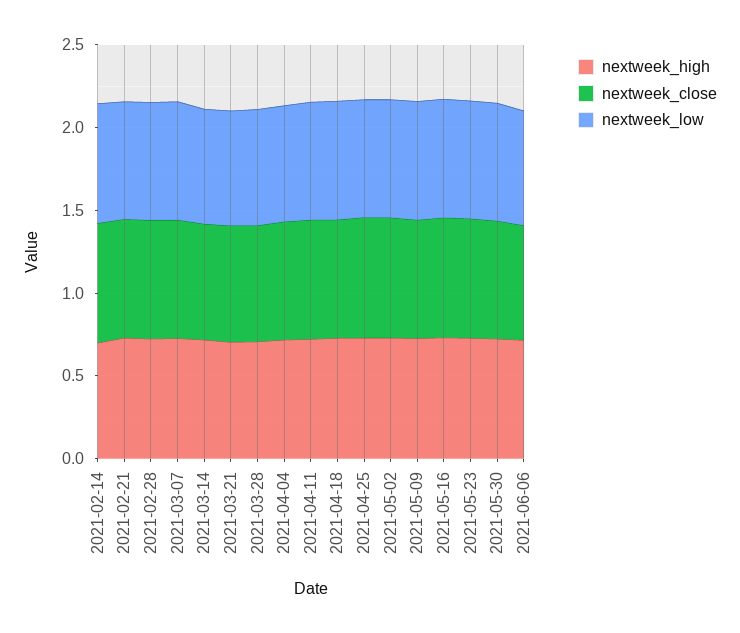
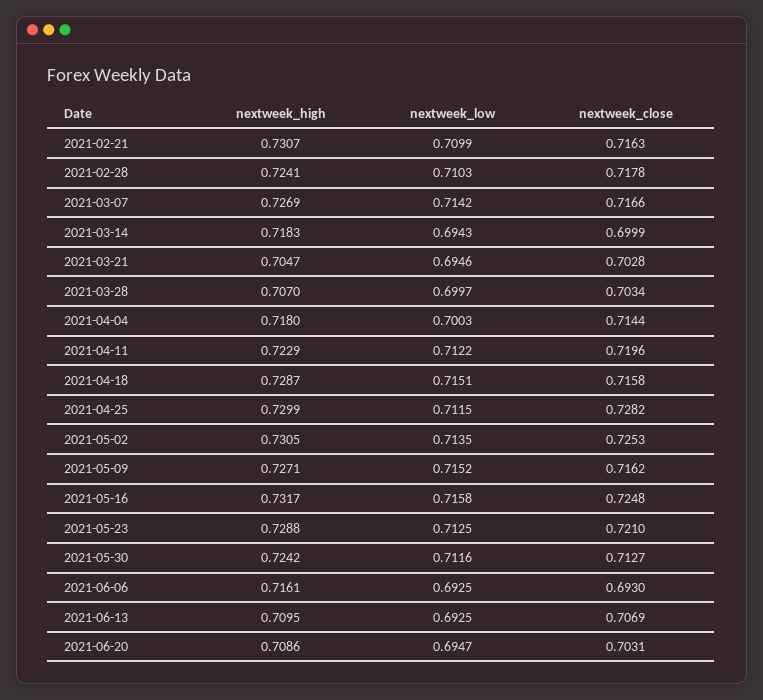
nextweek_high, 2021-02-14: 0.7 -> none
nextweek_close, 2021-02-14: 0.7 -> none
nextweek_low, 2021-02-14: 0.7 -> none
nextweek_high, 2021-06-13: none -> 0.7095
nextweek_low, 2021-06-13: none -> 0.6925
nextweek_close, 2021-06-13: none -> 0.7069
nextweek_high, 2021-06-20: none -> 0.7086
nextweek_low, 2021-06-20: none -> 0.6947
nextweek_close, 2021-06-20: none -> 0.7031

